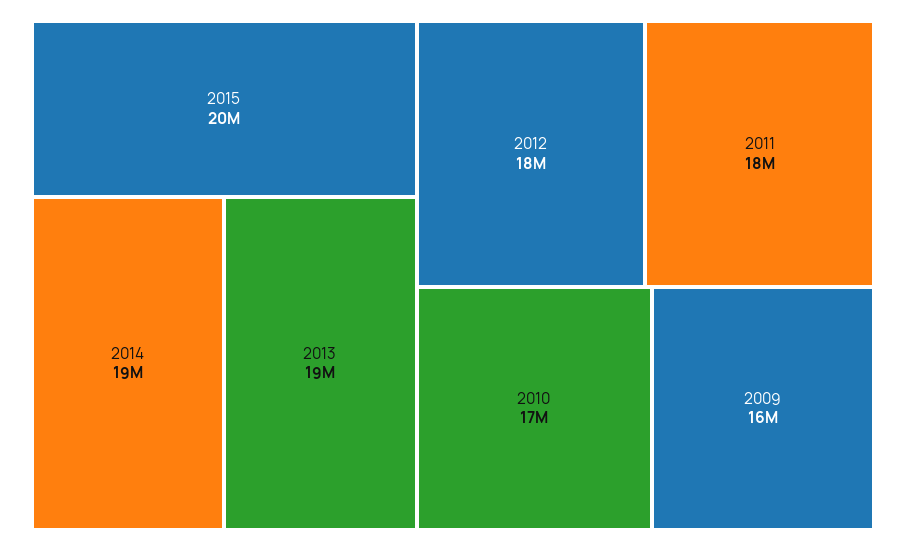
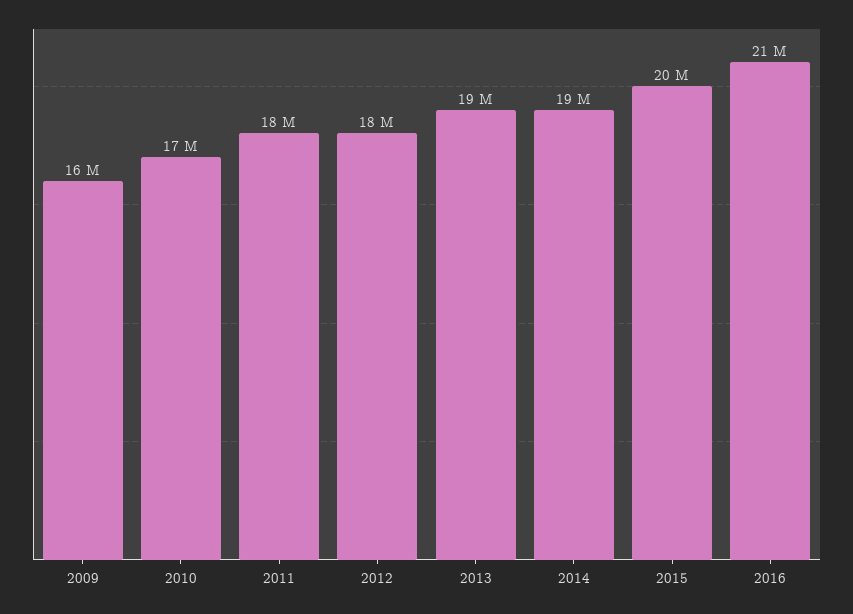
2016: none -> 21000000

